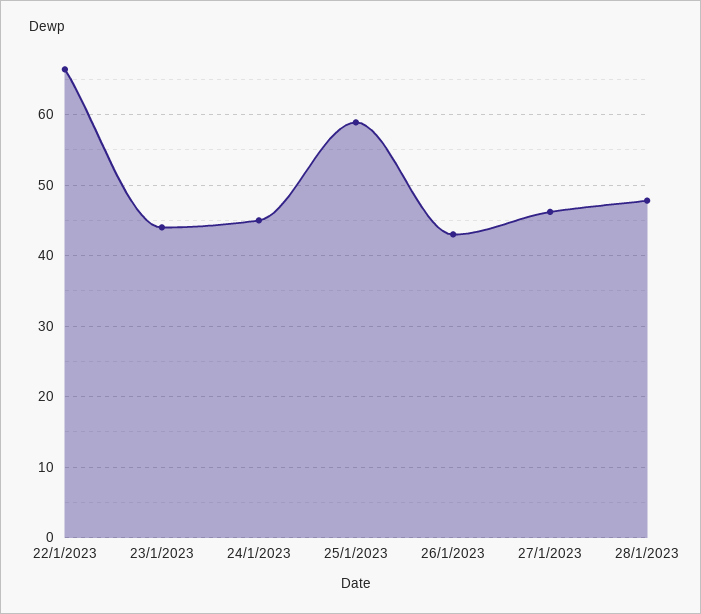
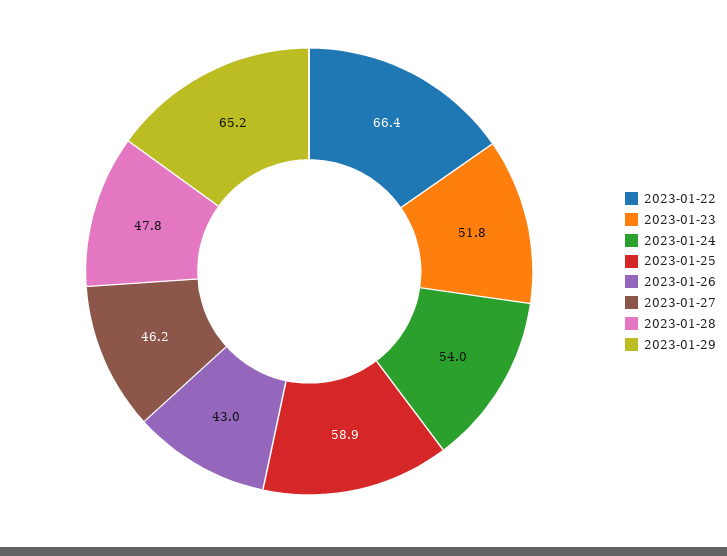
23/1/2023: 44 -> 51.8
24/1/2023: 45 -> 54
2023-01-29: none -> 65.2

